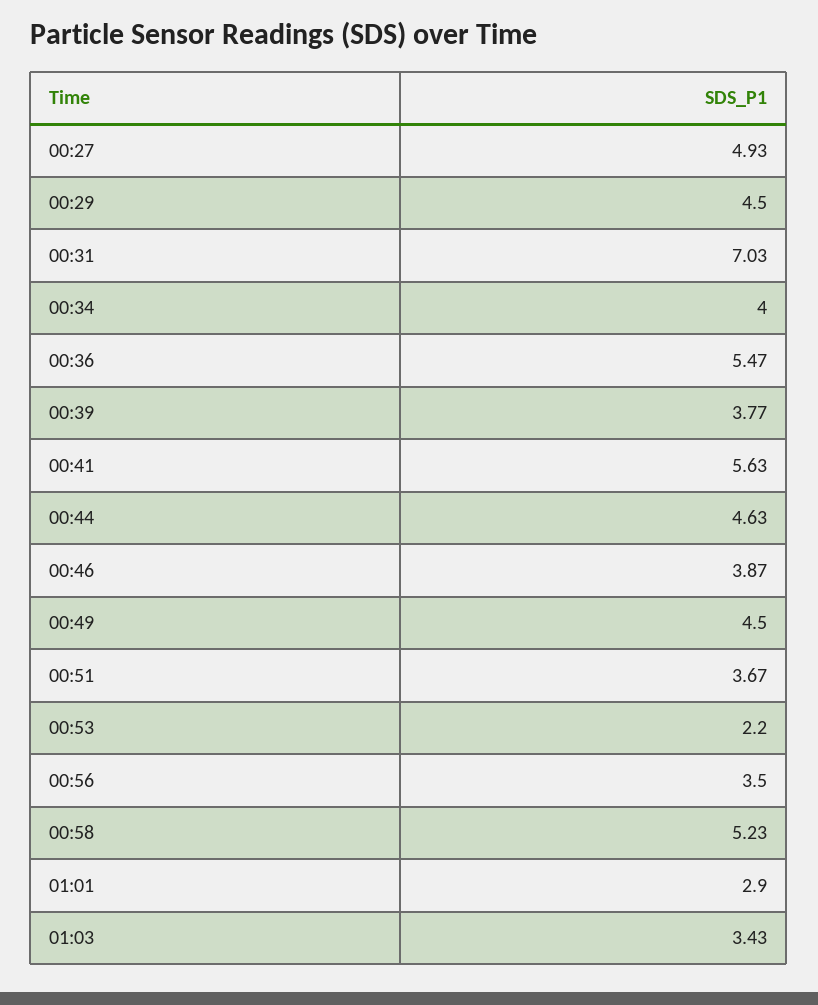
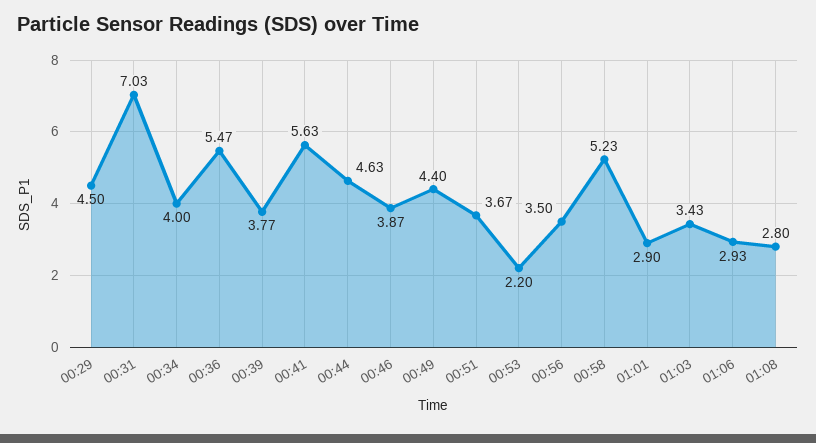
00:27: 4.93 -> none
00:49: 4.5 -> 4.4
01:06: none -> 2.93
01:08: none -> 2.8

